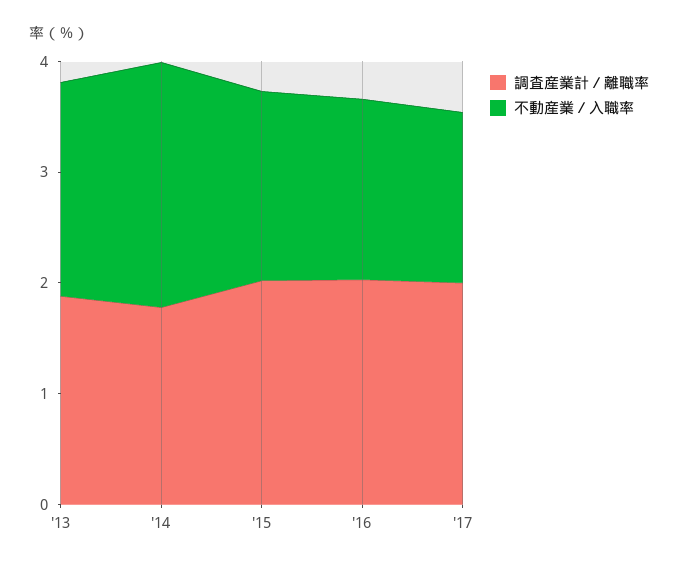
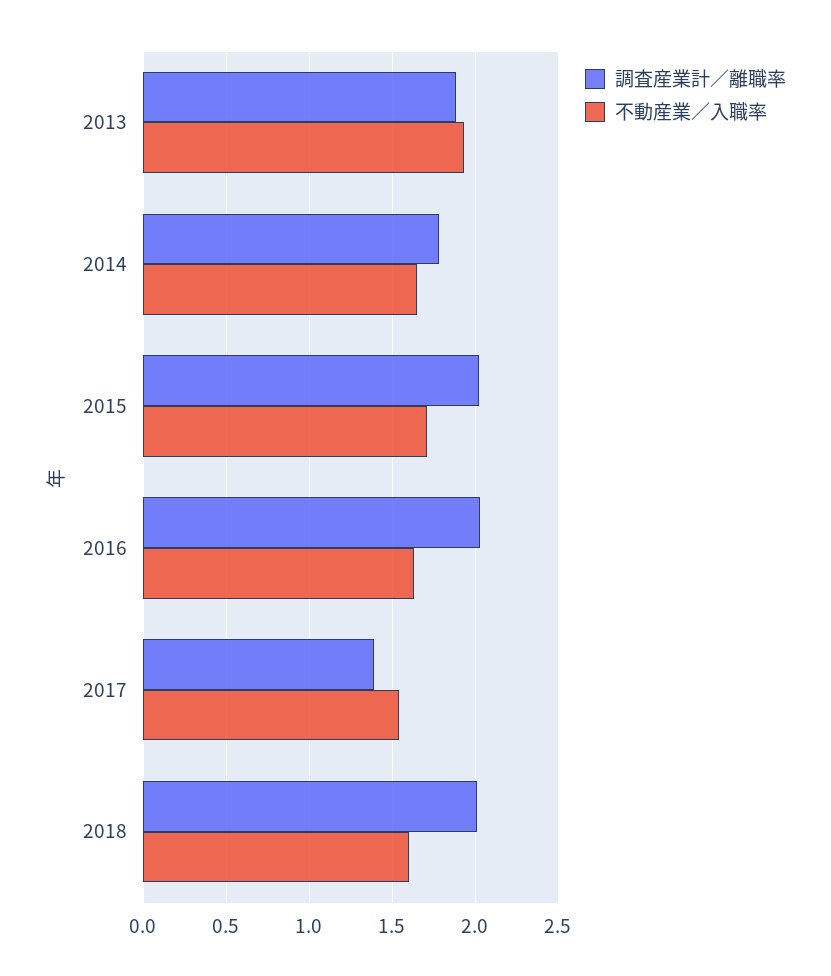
不動産業／入職率, '14: 2.2 -> 1.65
調査産業計／離職率, '17: 2 -> 1.4
調査産業計／離職率, 2018: none -> 2
不動産業／入職率, 2018: none -> 1.6

